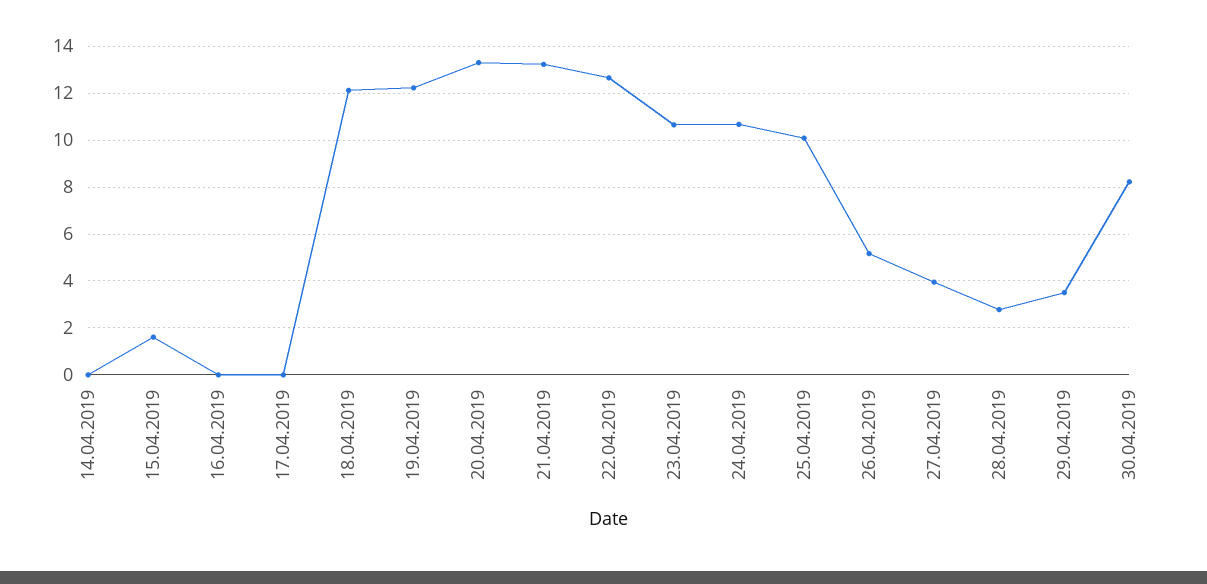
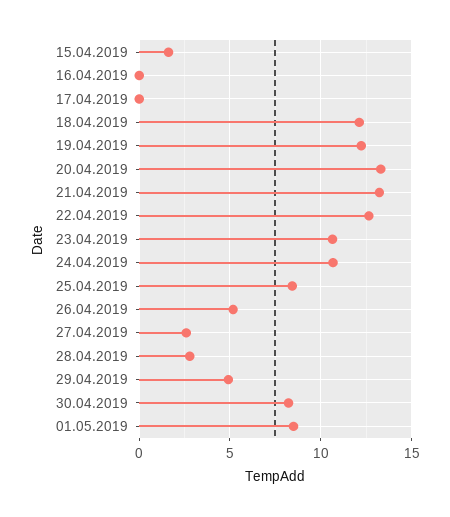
14.04.2019: 0 -> none
25.04.2019: 10 -> 8.5
27.04.2019: 4 -> 2.5
29.04.2019: 3.5 -> 5
01.05.2019: none -> 8.5

